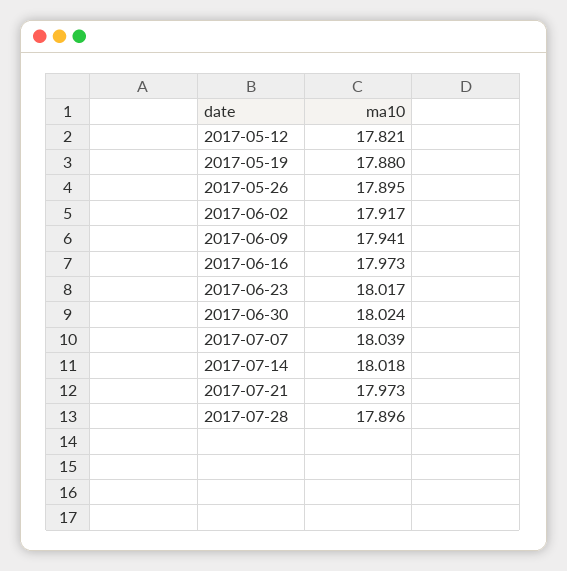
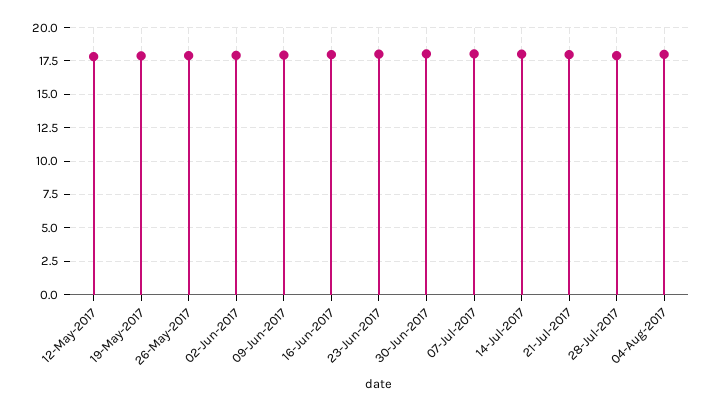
04-Aug-2017: none -> 18

